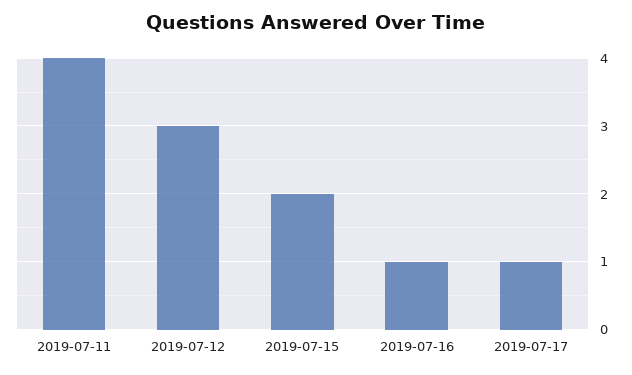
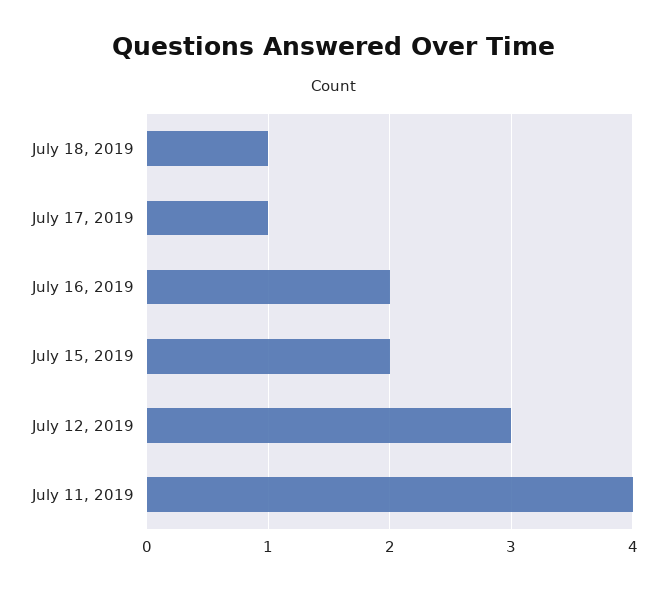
2019-07-16: 1 -> 2
July 18, 2019: none -> 1

